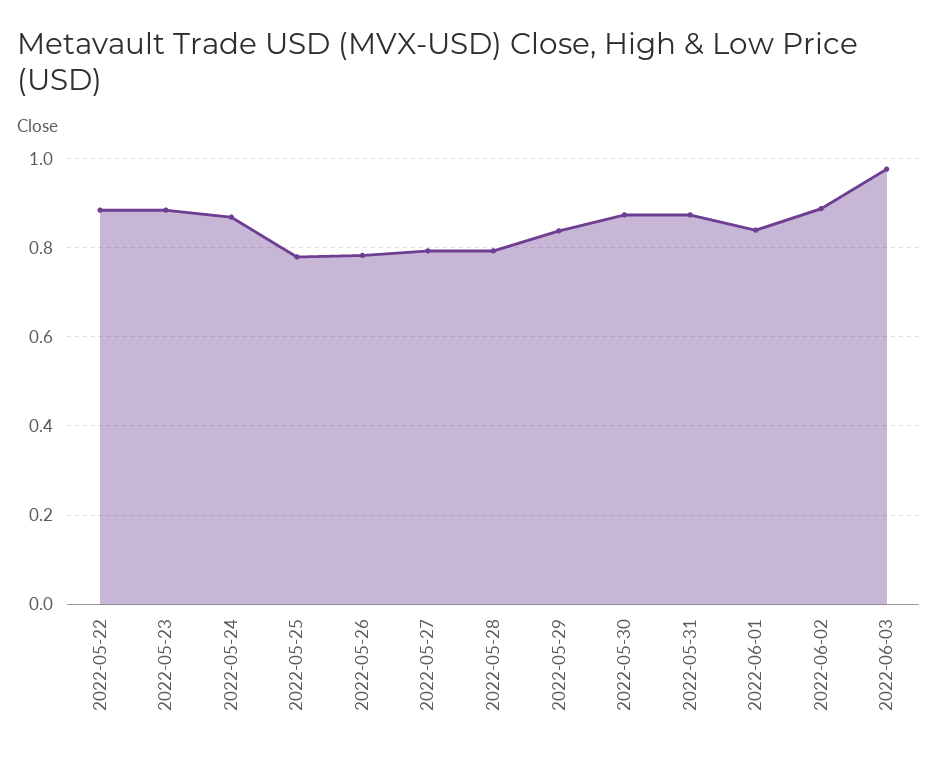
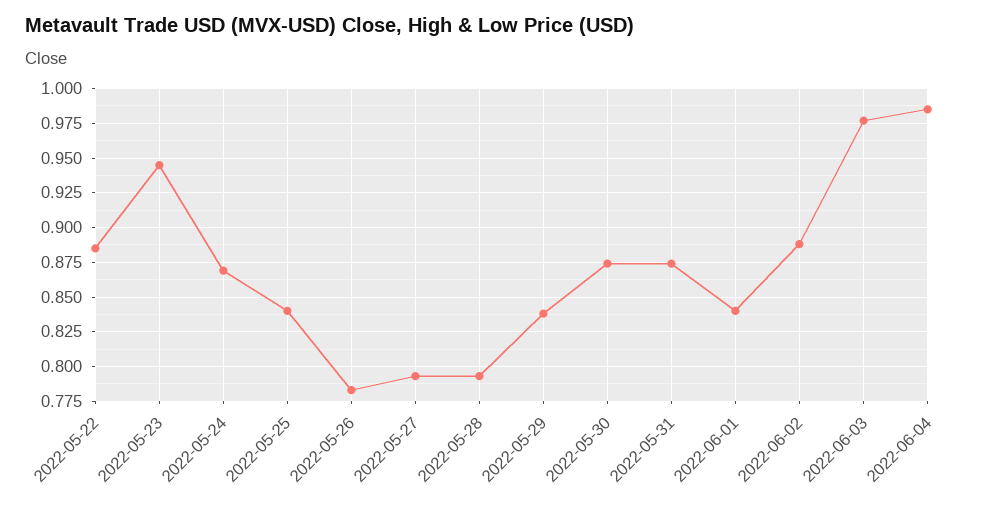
2022-05-23: 0.88 -> 0.945
2022-05-25: 0.78 -> 0.84
2022-06-04: none -> 0.985

